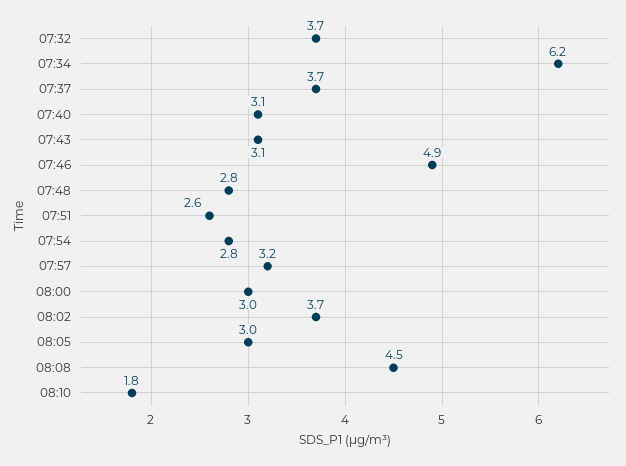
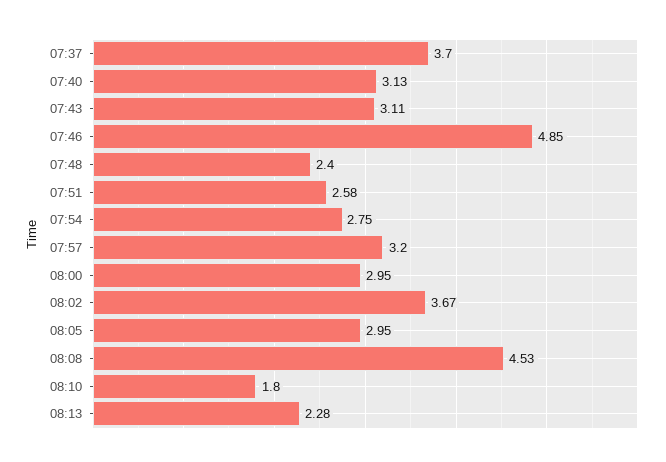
07:32: 3.7 -> none
07:34: 6.2 -> none
07:48: 2.8 -> 2.4
08:13: none -> 2.28

